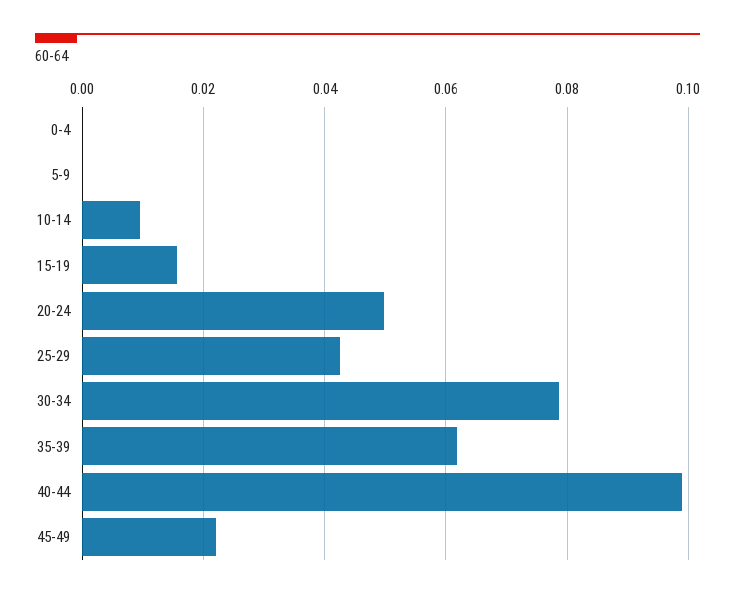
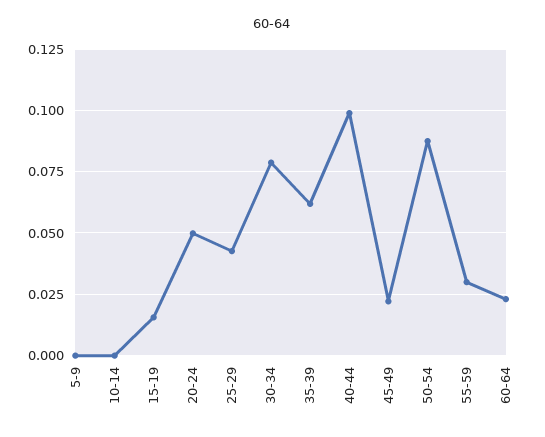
0-4: 0 -> none
10-14: 0.01 -> 0
50-54: none -> 0.0875
55-59: none -> 0.03
60-64: none -> 0.0225

